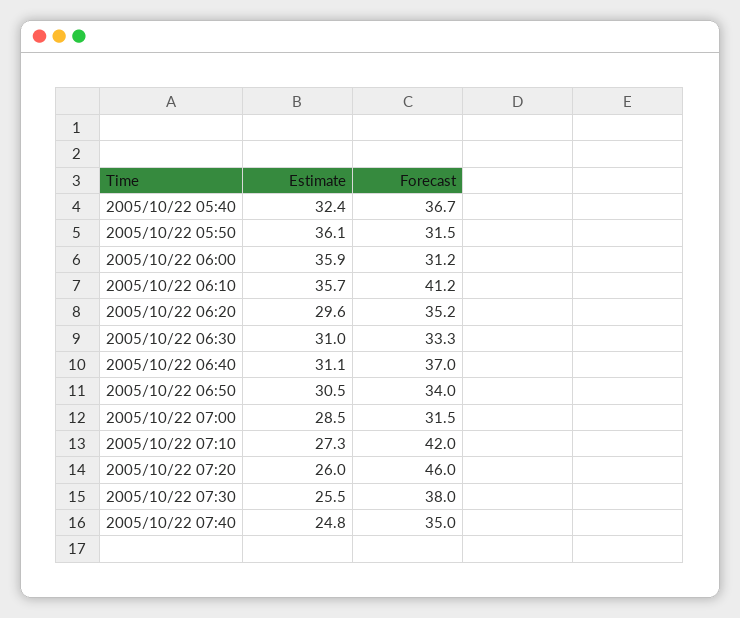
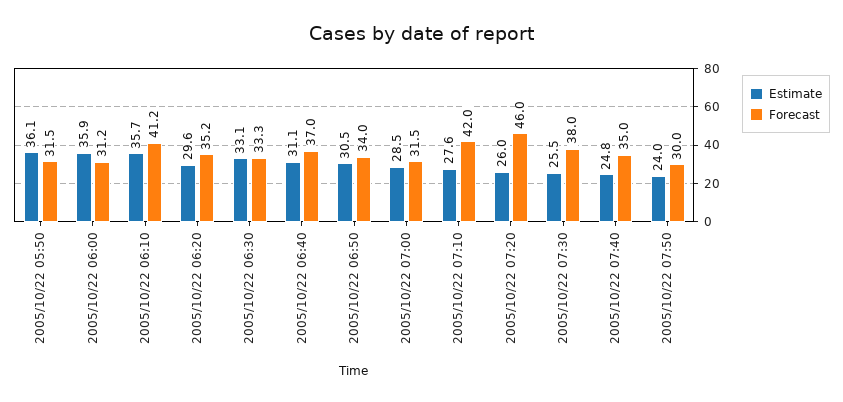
Estimate, 2005/10/22 05:40: 32.4 -> none
Forecast, 2005/10/22 05:40: 36.7 -> none
Estimate, 2005/10/22 06:30: 31 -> 33.1
Estimate, 2005/10/22 07:10: 27.3 -> 27.6
Estimate, 2005/10/22 07:50: none -> 24
Forecast, 2005/10/22 07:50: none -> 30

